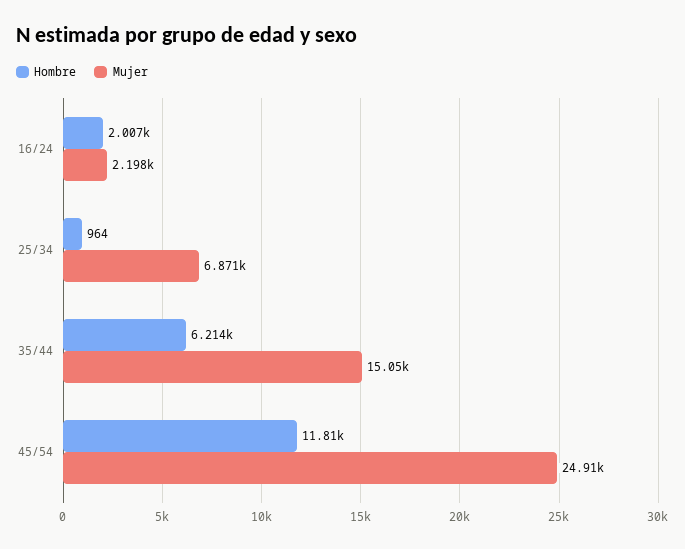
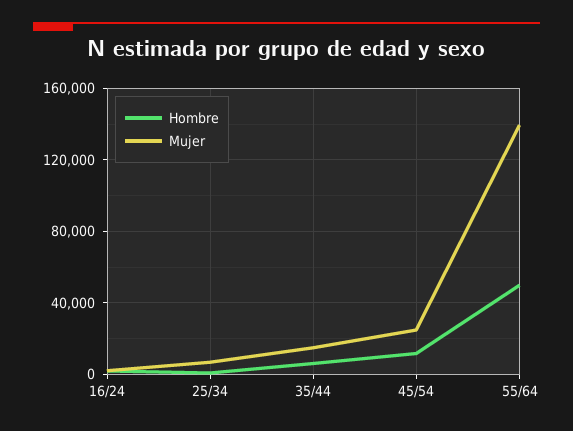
Hombre, 55/64: none -> 50000
Mujer, 55/64: none -> 140000

